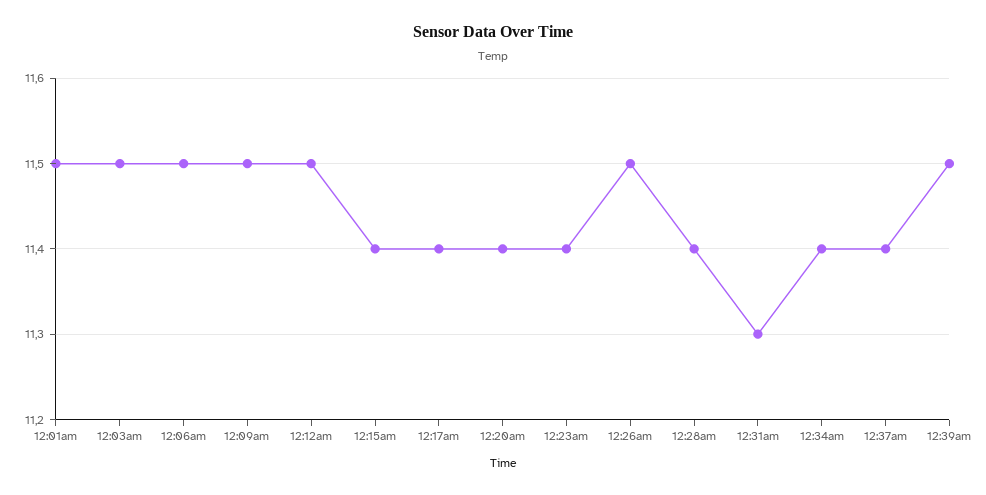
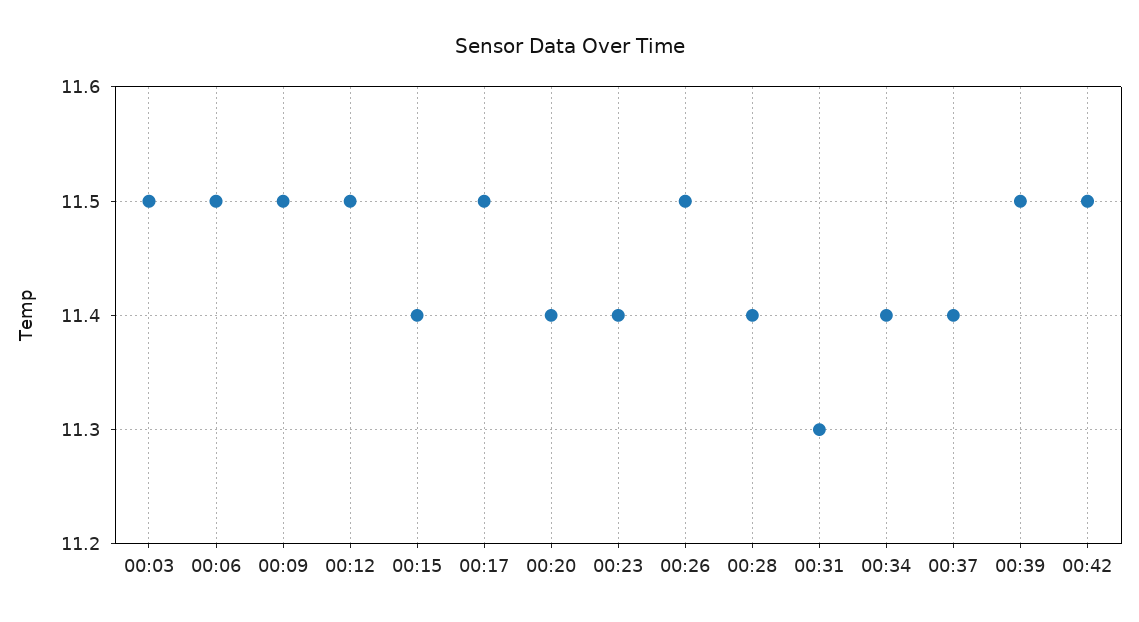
12:01am: 11.5 -> none
12:17am: 11.4 -> 11.5
00:42: none -> 11.5

